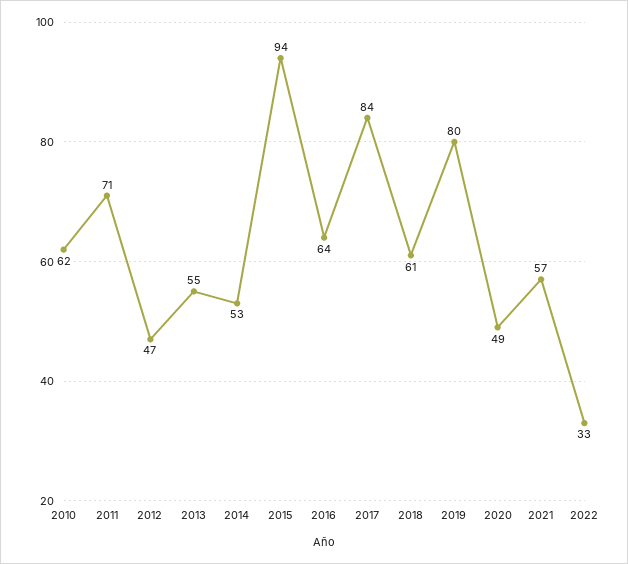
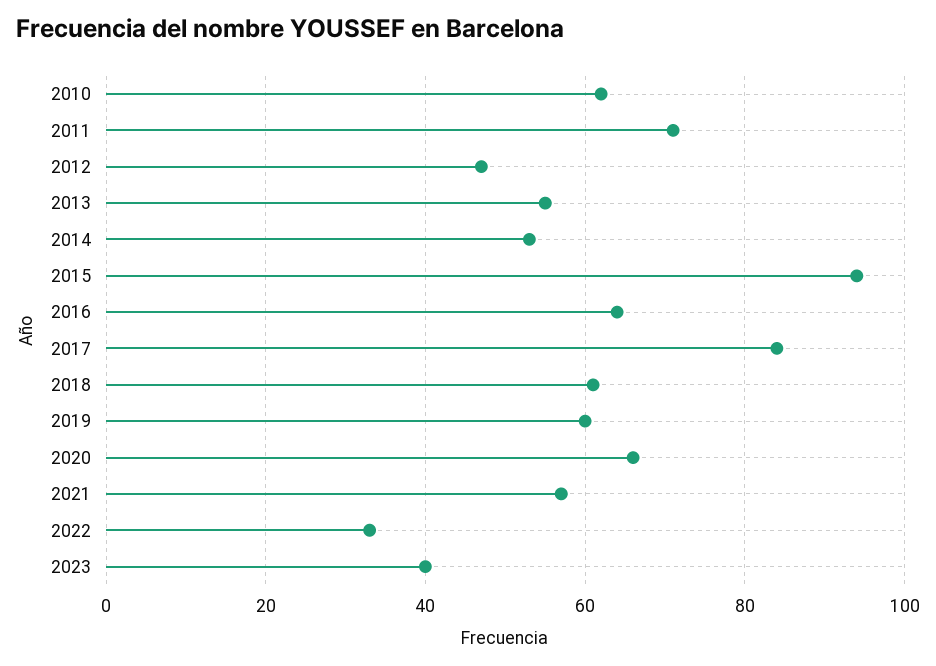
2019: 80 -> 60
2020: 49 -> 65
2023: none -> 40

